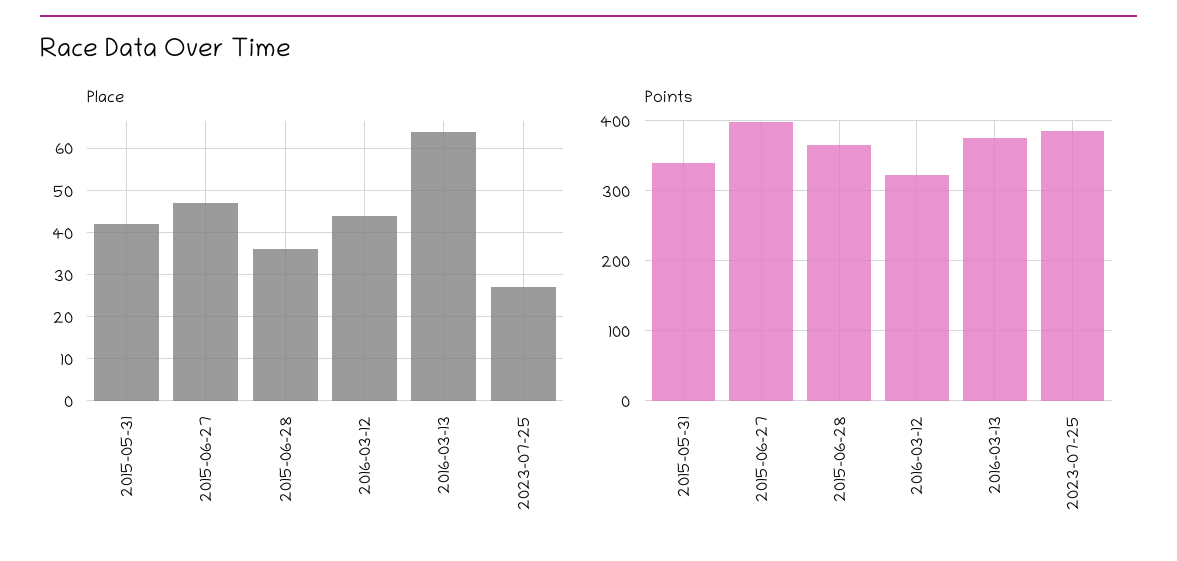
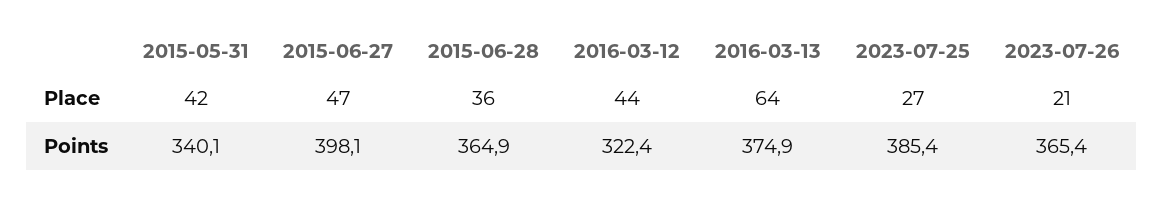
Place, 2023-07-26: none -> 21
Points, 2023-07-26: none -> 365.4

